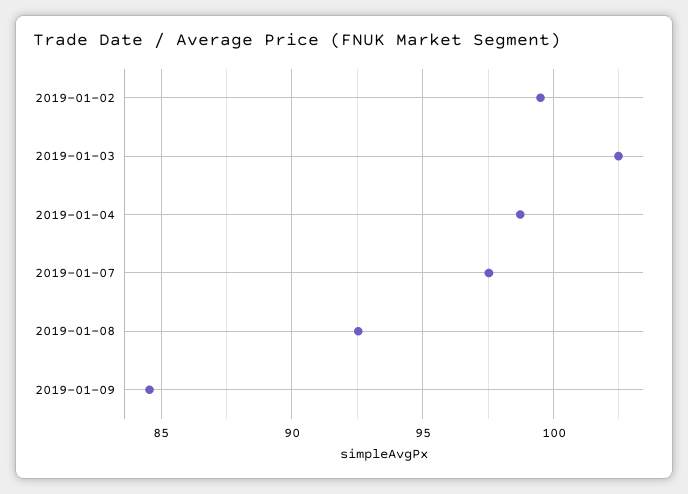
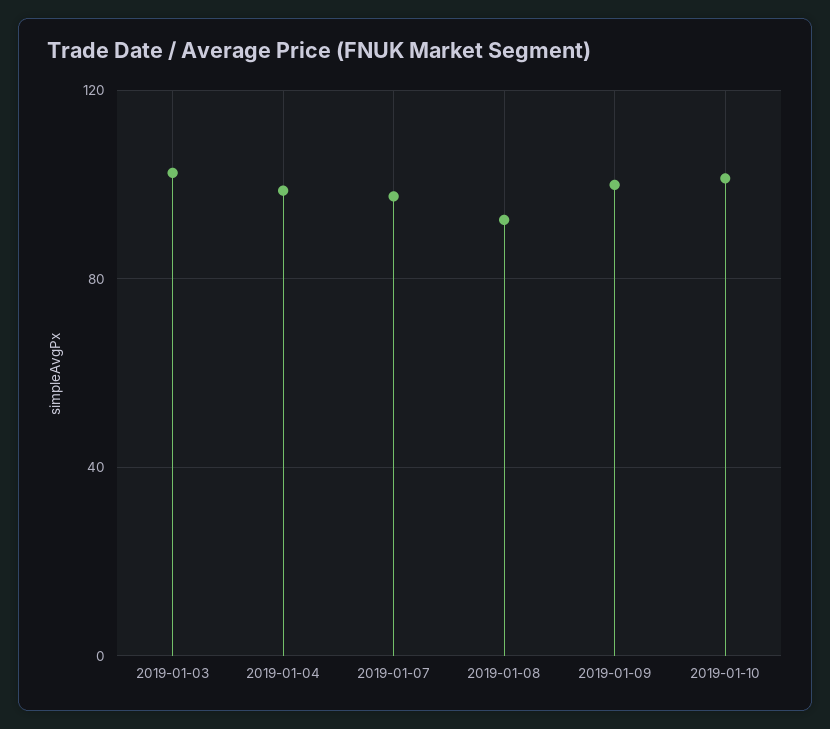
2019-01-02: 99.5 -> none
2019-01-09: 84.5 -> 100
2019-01-10: none -> 100

